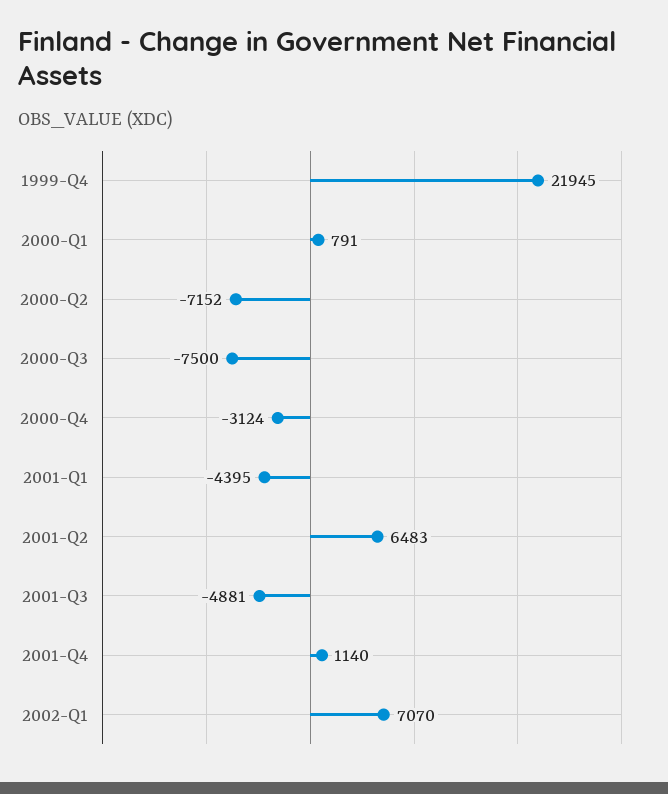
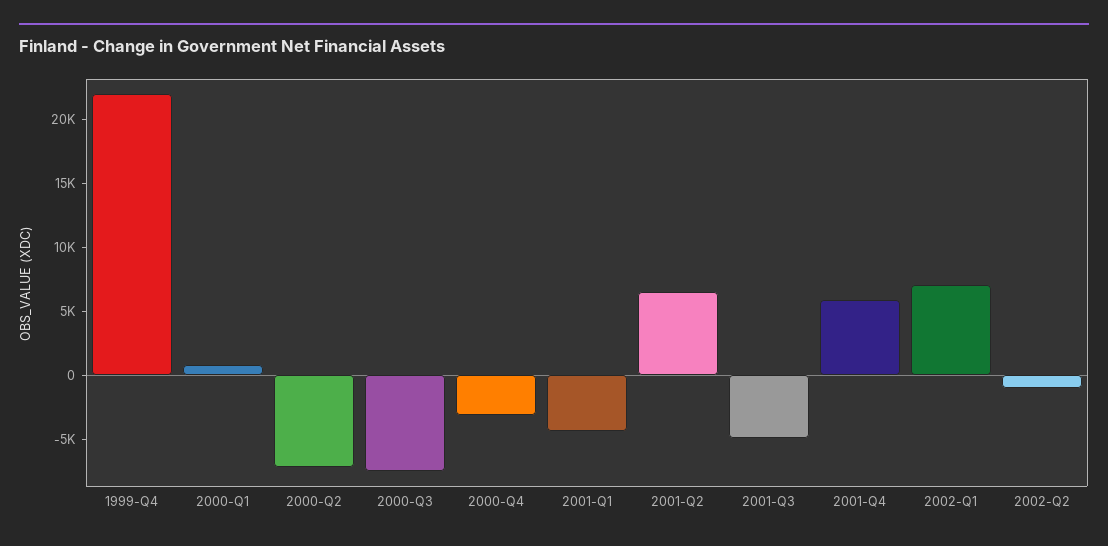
2001-Q4: 1140 -> 6000
2002-Q2: none -> -1000

